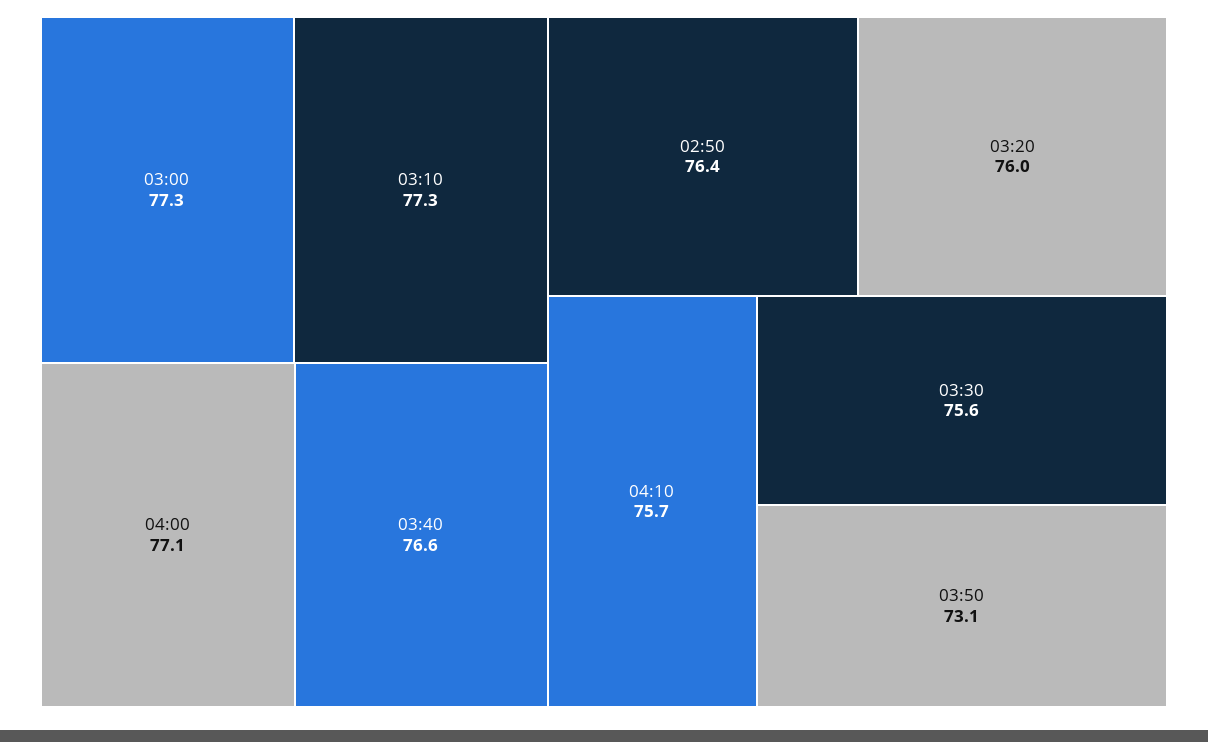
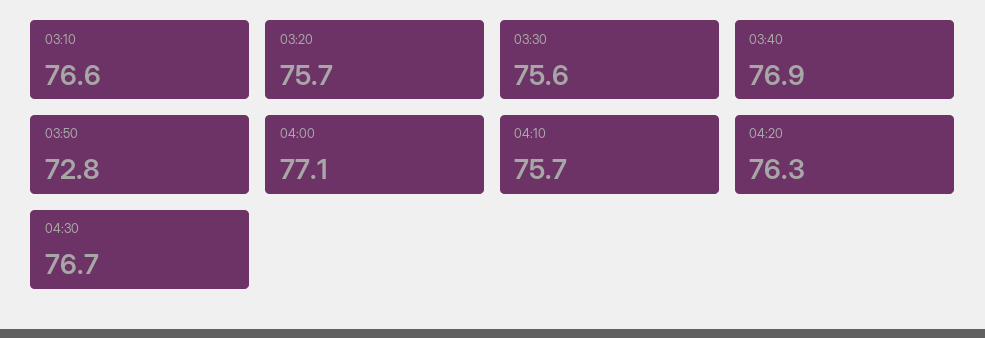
03:00: 77.3 -> none
03:10: 77.3 -> 76.6
03:40: 76.6 -> 76.9
02:50: 76.4 -> none
03:20: 76 -> 75.7
03:50: 73.1 -> 72.8
04:20: none -> 76.3
04:30: none -> 76.7

